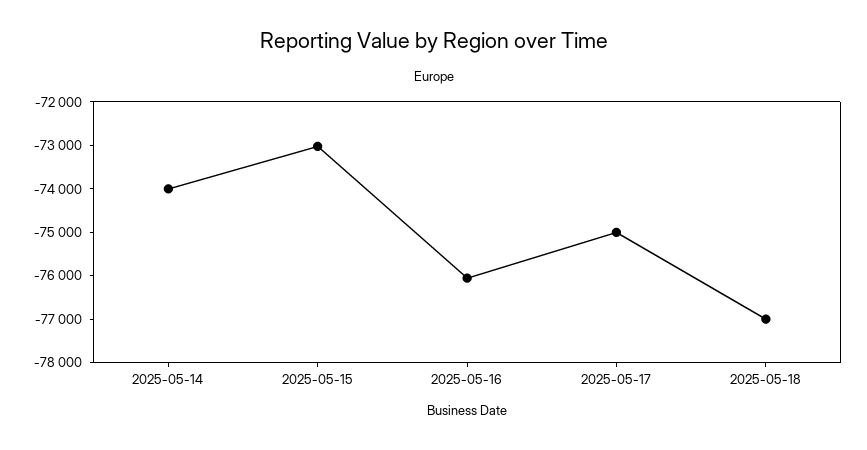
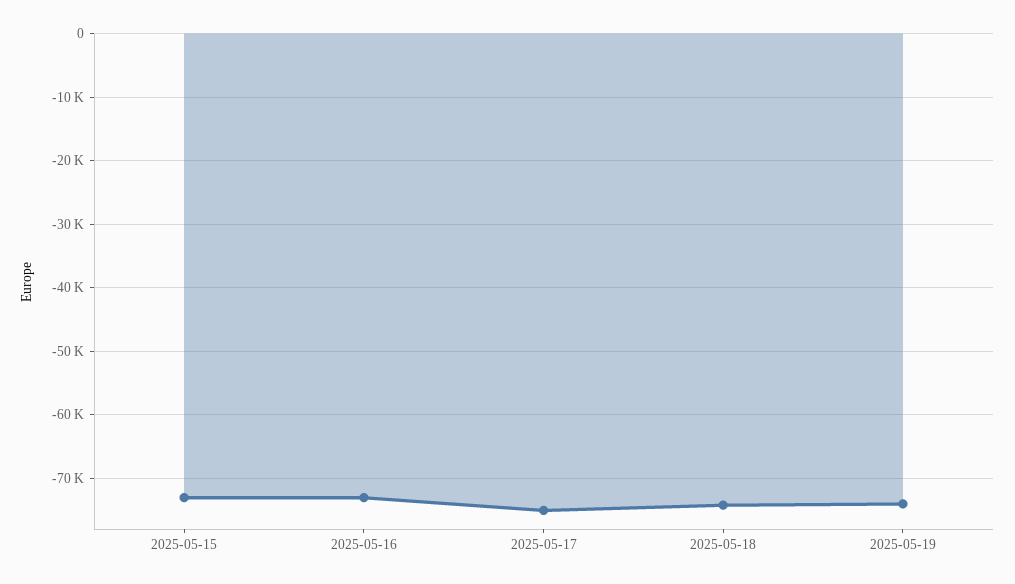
2025-05-14: -74000 -> none
2025-05-16: -76000 -> -73000
2025-05-18: -77000 -> -74000
2025-05-19: none -> -74000

